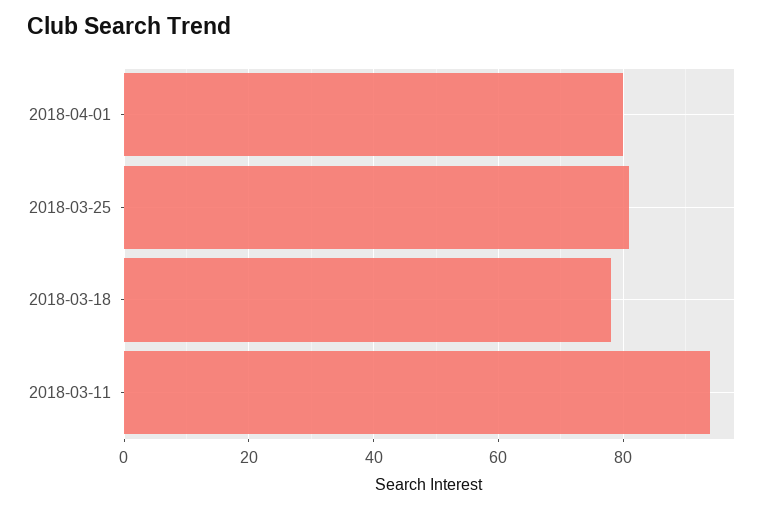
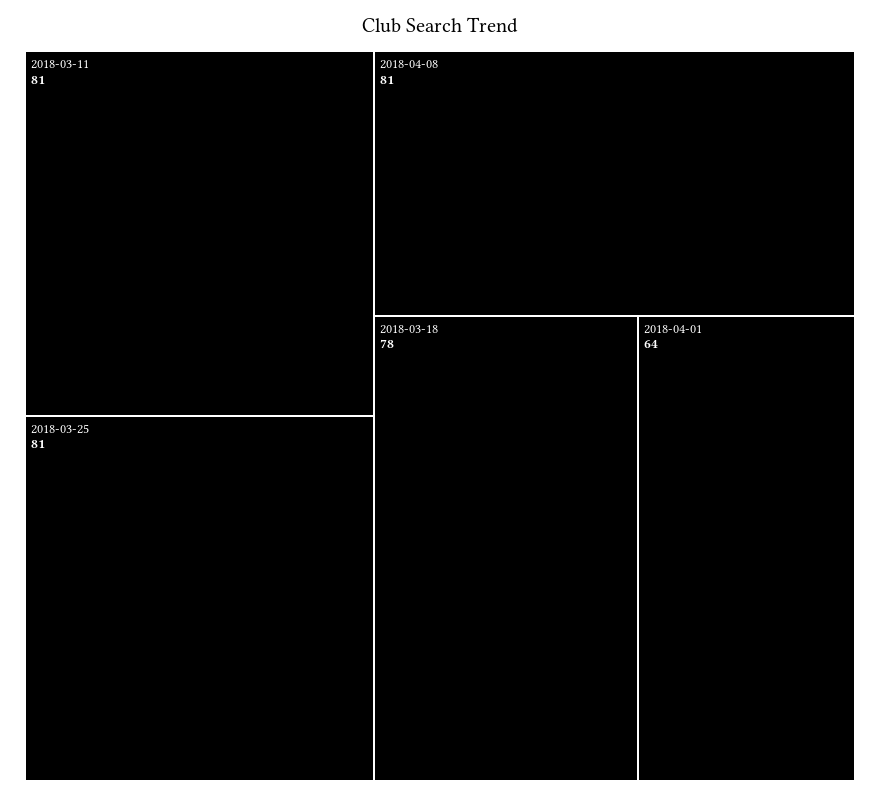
2018-04-01: 80 -> 64
2018-03-11: 95 -> 81
2018-04-08: none -> 81

